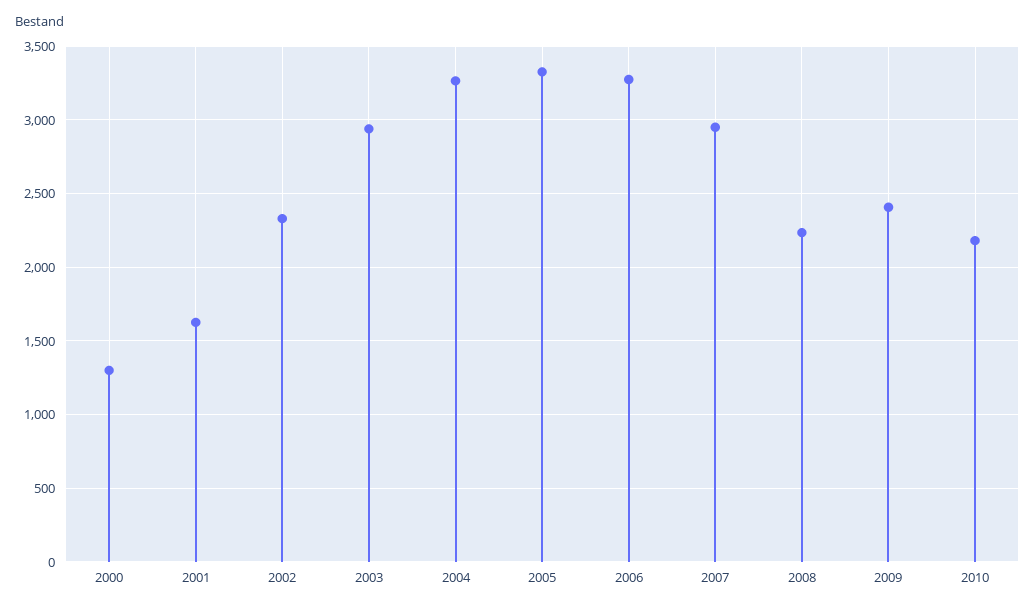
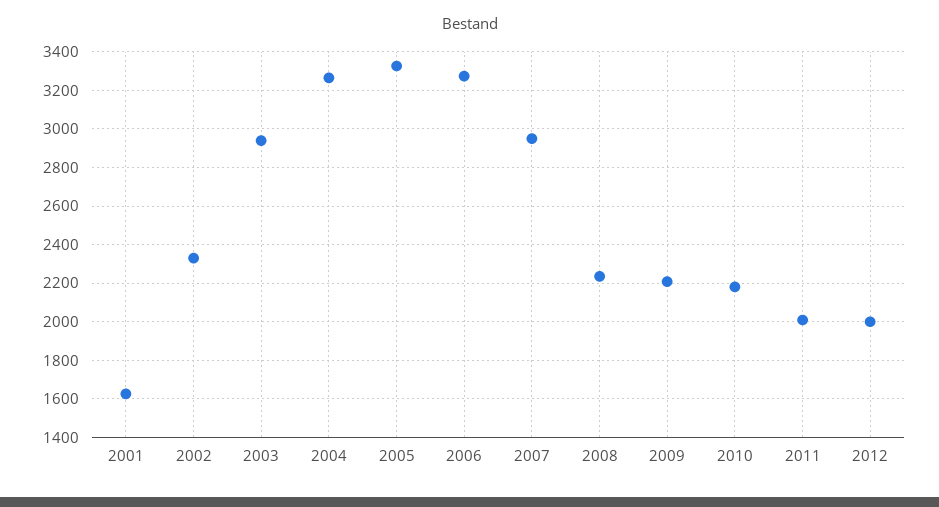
2000: 1300 -> none
2009: 2400 -> 2200
2011: none -> 2000
2012: none -> 2000

